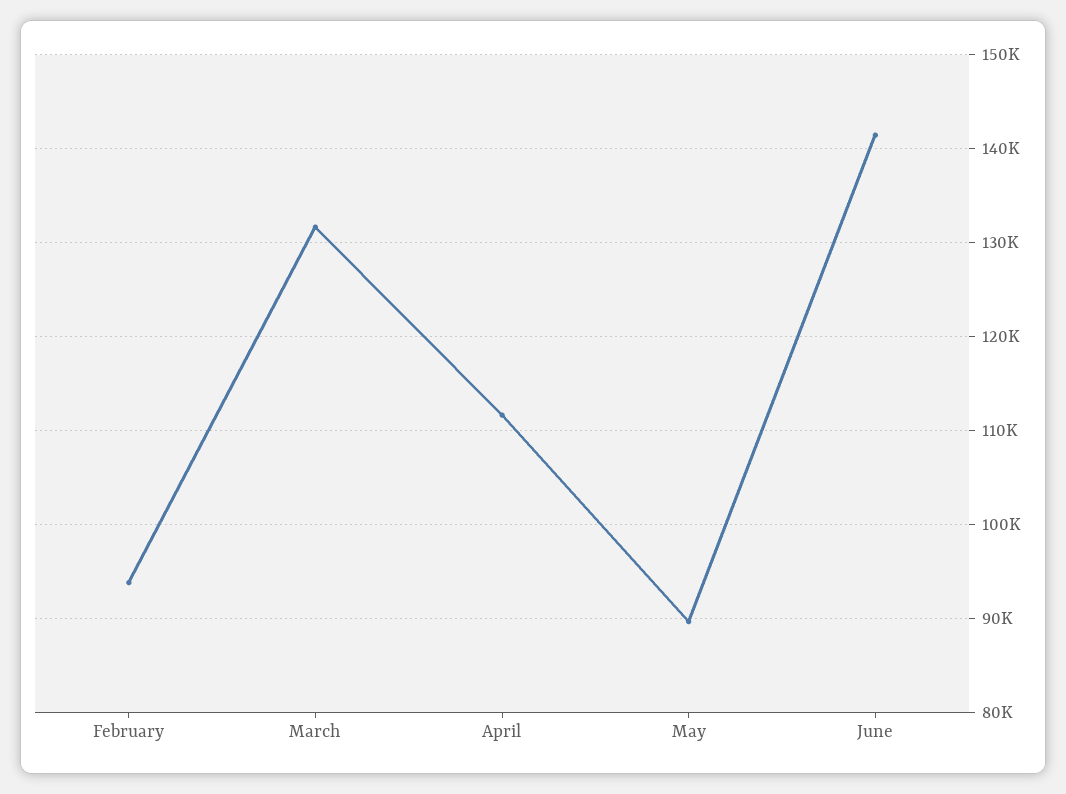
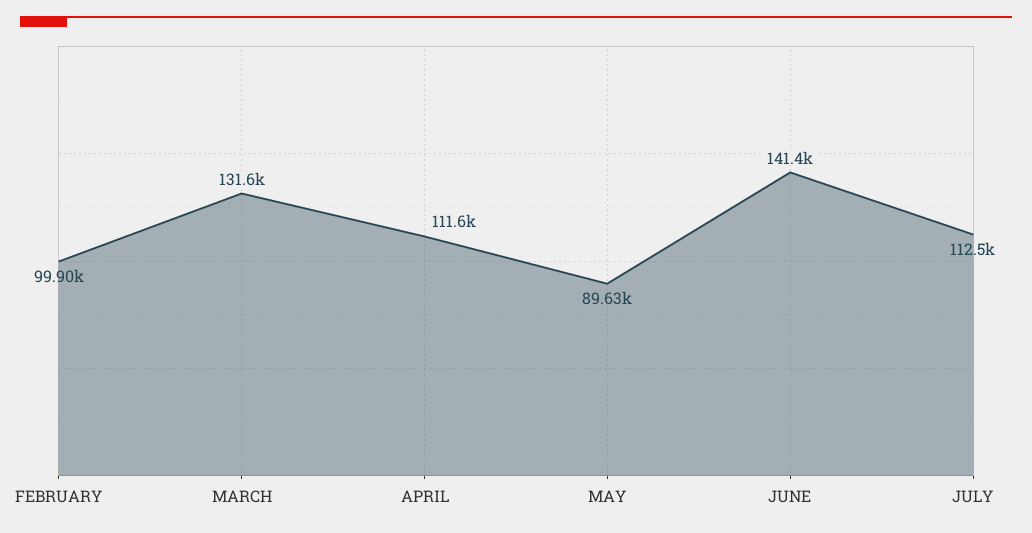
February: 94000 -> 99900
JULY: none -> 112500

